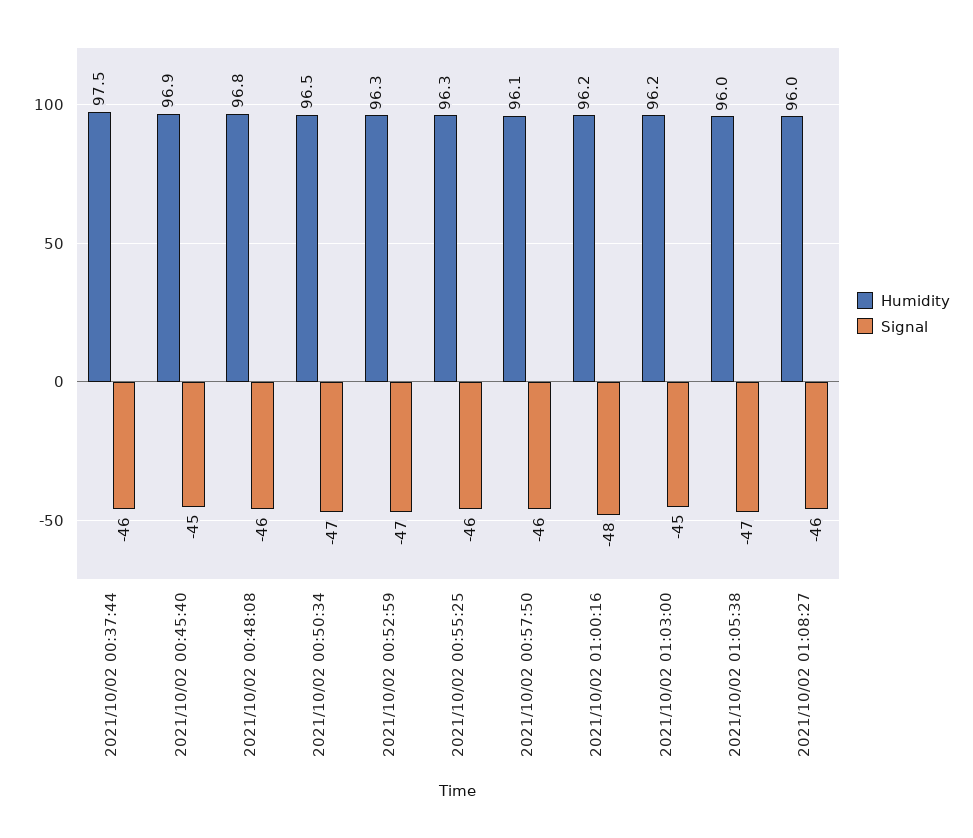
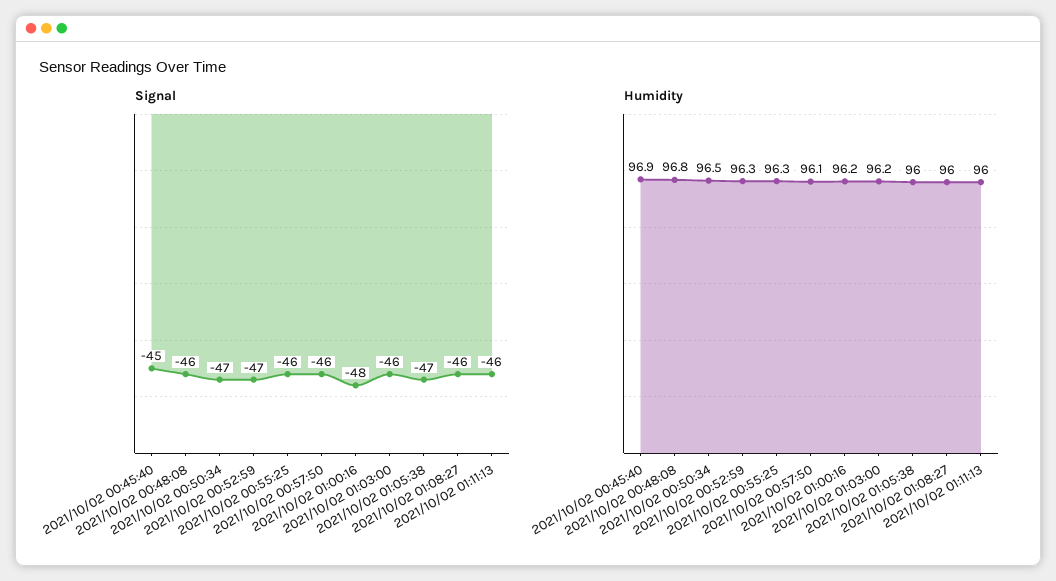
Humidity, 2021/10/02 00:37:44: 97.5 -> none
Signal, 2021/10/02 00:37:44: -46 -> none
Signal, 2021/10/02 01:03:00: -45 -> -46
Signal, 2021/10/02 01:11:13: none -> -46
Humidity, 2021/10/02 01:11:13: none -> 96

